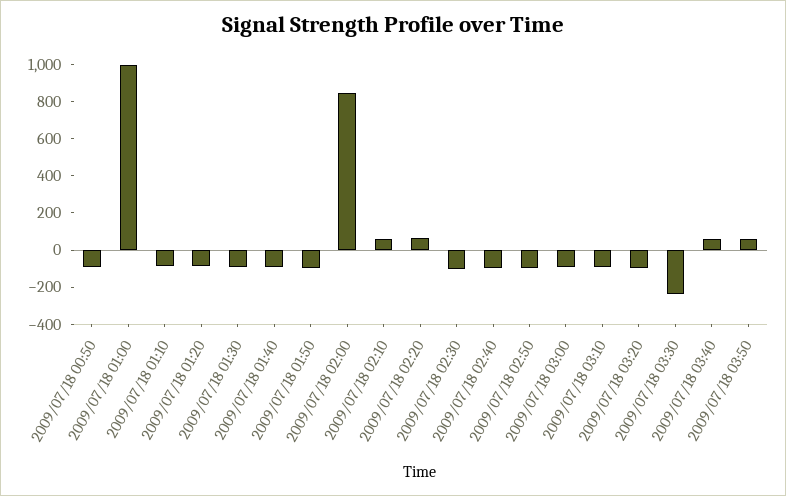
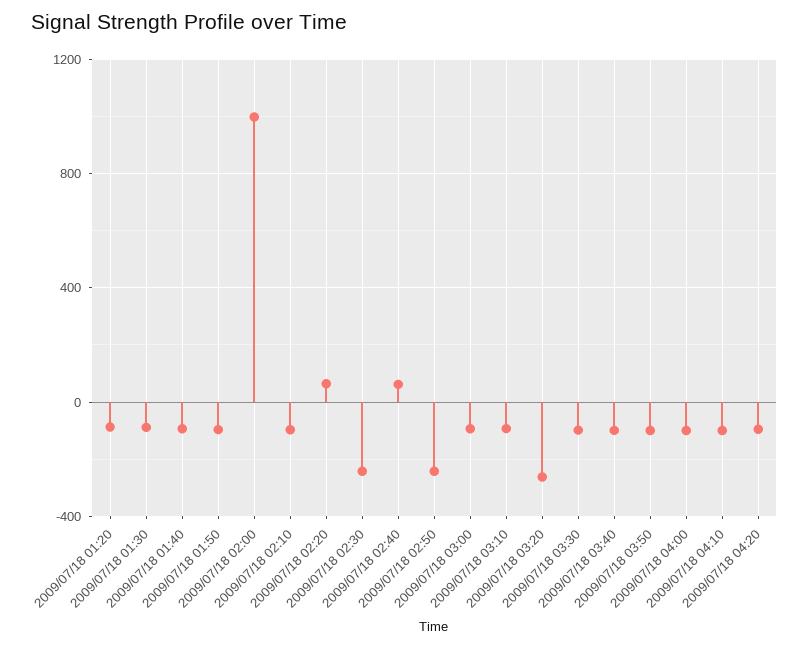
2009/07/18 00:50: -100 -> none
2009/07/18 01:00: 1000 -> none
2009/07/18 01:10: -100 -> none
2009/07/18 02:00: 850 -> 1000
2009/07/18 02:10: 50 -> -100
2009/07/18 02:30: -100 -> -250
2009/07/18 02:40: -100 -> 50
2009/07/18 02:50: -100 -> -250
2009/07/18 03:20: -100 -> -250
2009/07/18 03:30: -250 -> -100
2009/07/18 03:40: 50 -> -100
2009/07/18 03:50: 50 -> -100
2009/07/18 04:00: none -> -100
2009/07/18 04:10: none -> -100
2009/07/18 04:20: none -> -100

